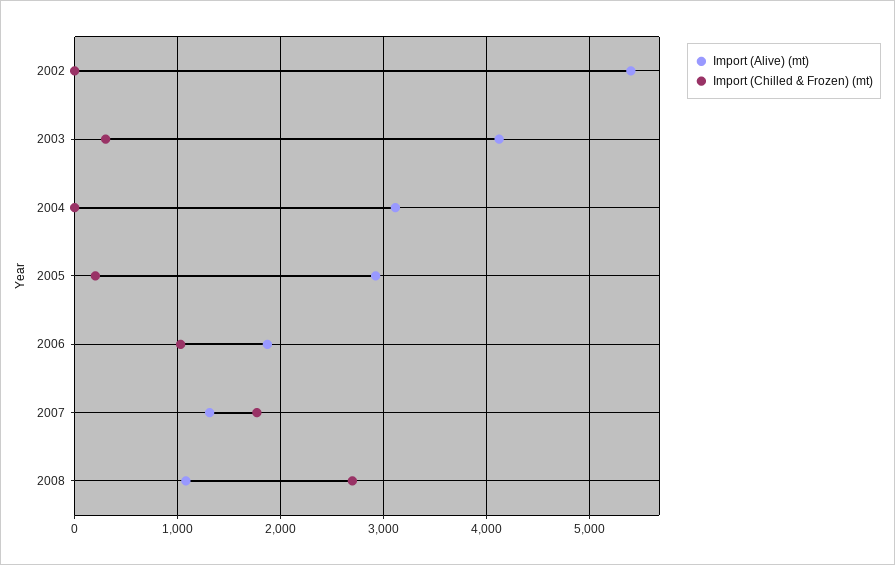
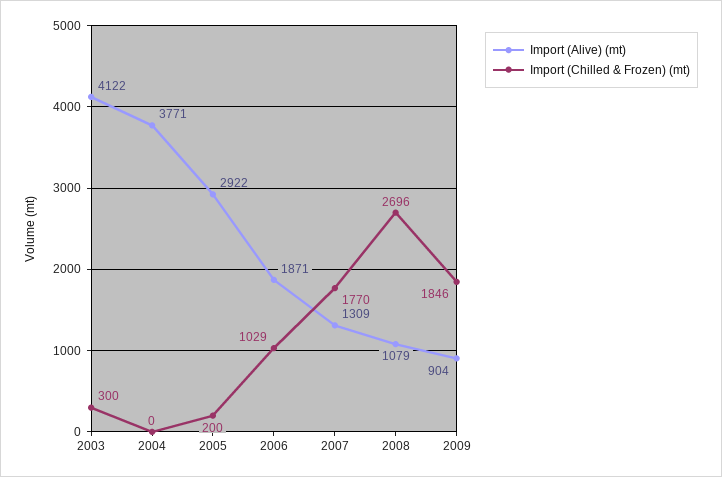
Import (Alive) (mt), 2002: 5400 -> none
Import (Chilled & Frozen) (mt), 2002: 0 -> none
Import (Alive) (mt), 2004: 3100 -> 3771
Import (Alive) (mt), 2009: none -> 904
Import (Chilled & Frozen) (mt), 2009: none -> 1846

